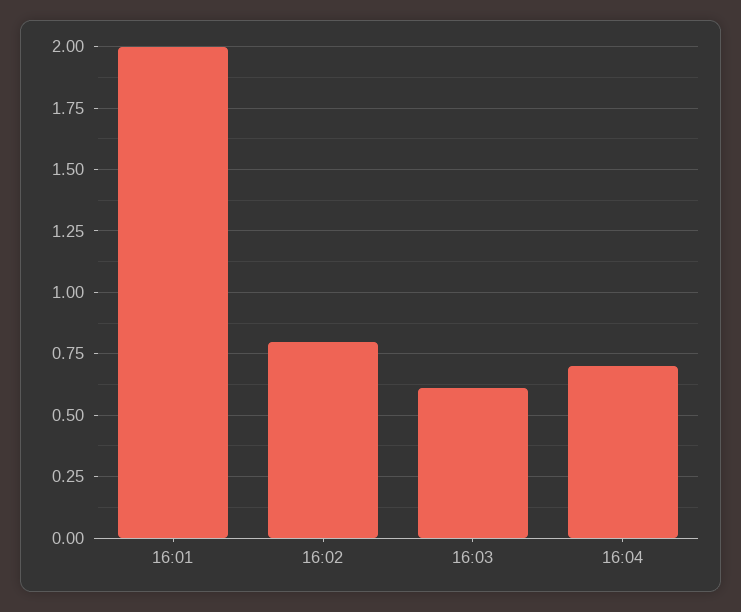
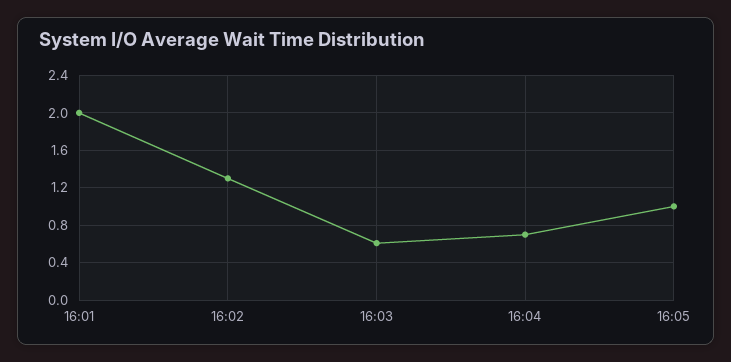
16:02: 0.8 -> 1.3
16:05: none -> 1

